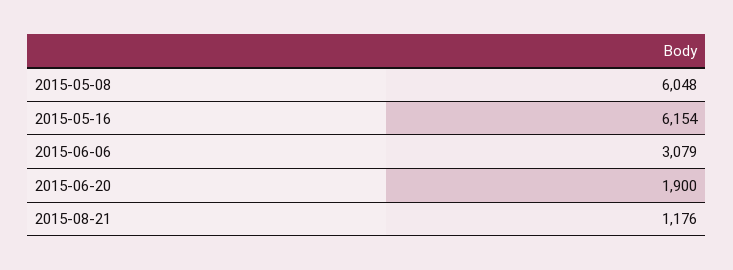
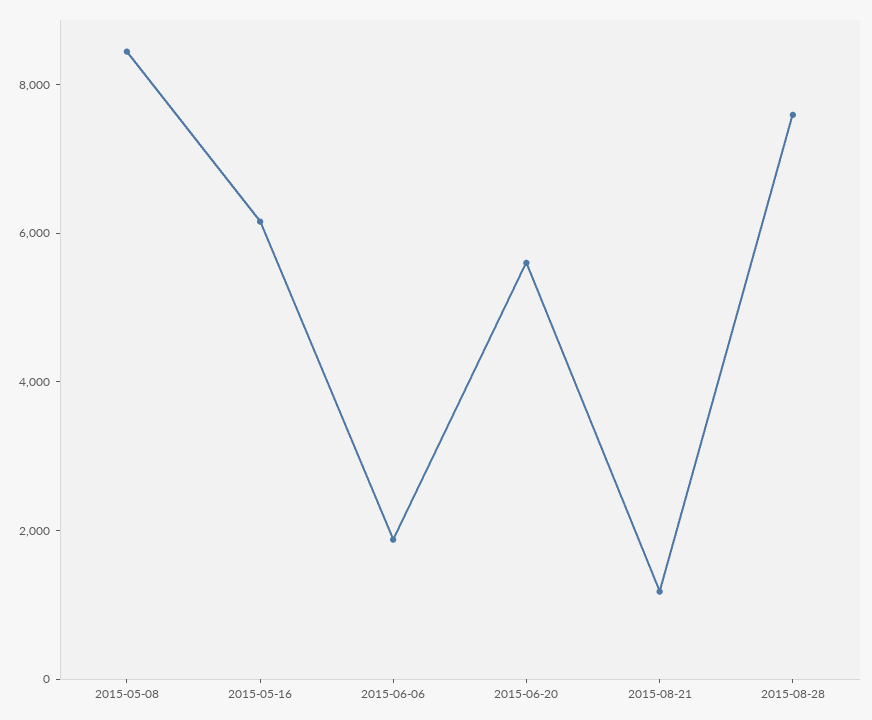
2015-05-08: 6048 -> 8500
2015-06-06: 3079 -> 2000
2015-06-20: 1900 -> 5500
2015-08-28: none -> 7500

